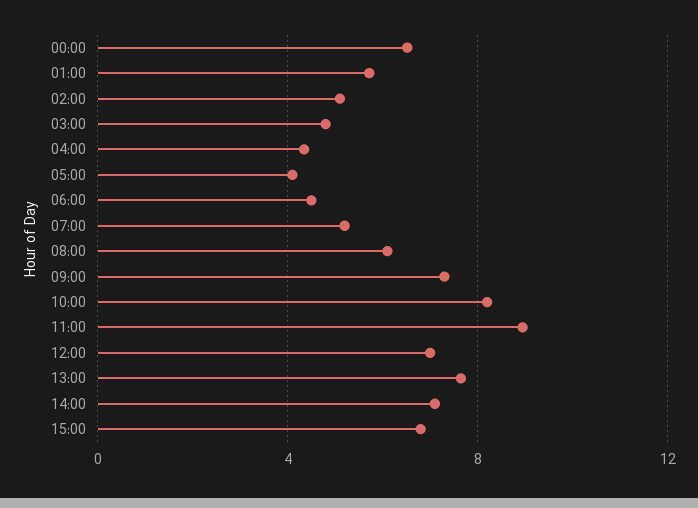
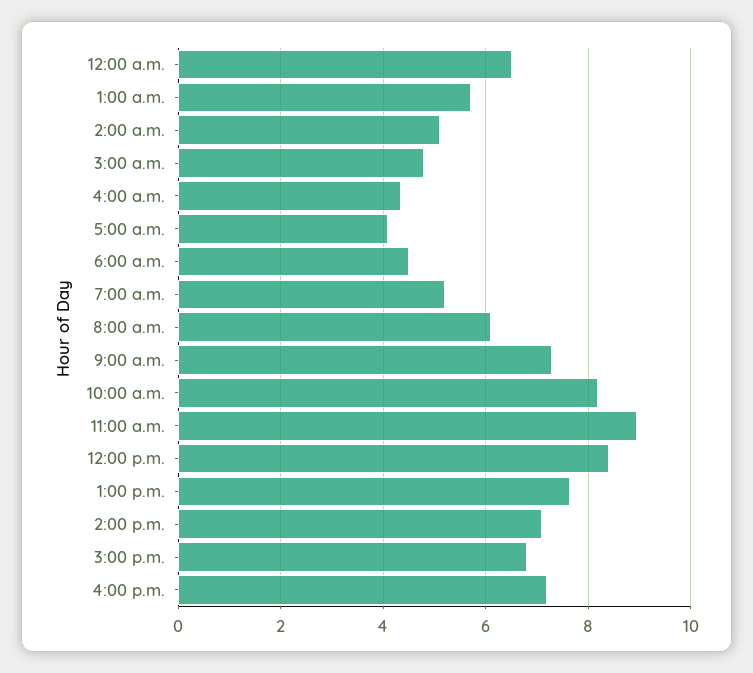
12:00: 7 -> 8.4
4:00 p.m.: none -> 7.2

